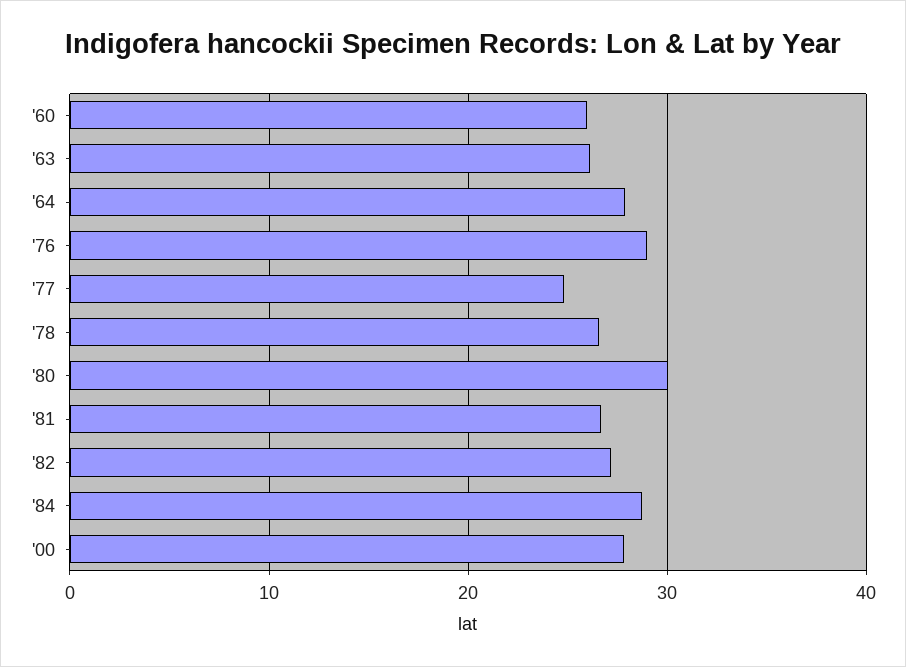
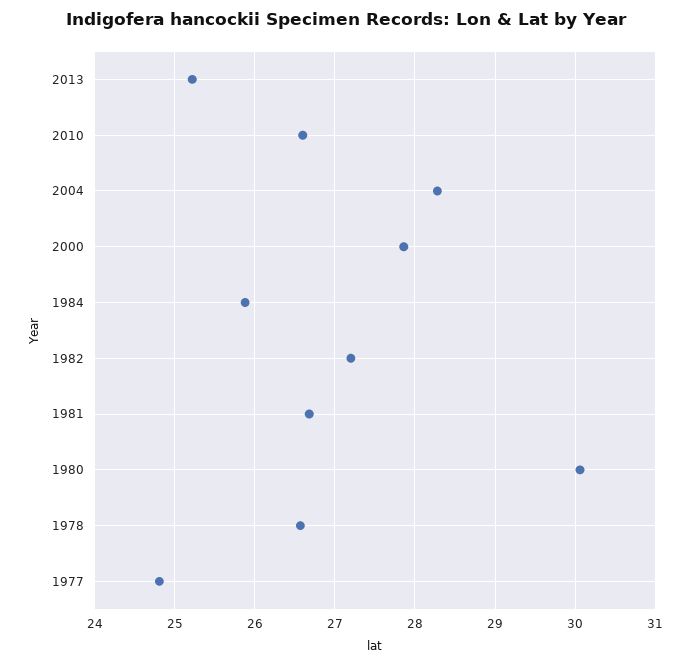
'60: 26 -> none
'63: 26 -> none
'64: 28 -> none
'76: 29 -> none
'84: 29 -> 25.9
2013: none -> 25.2
2010: none -> 26.6
2004: none -> 28.3

